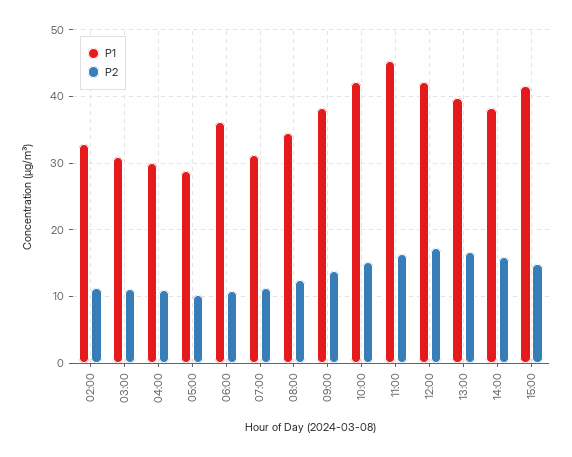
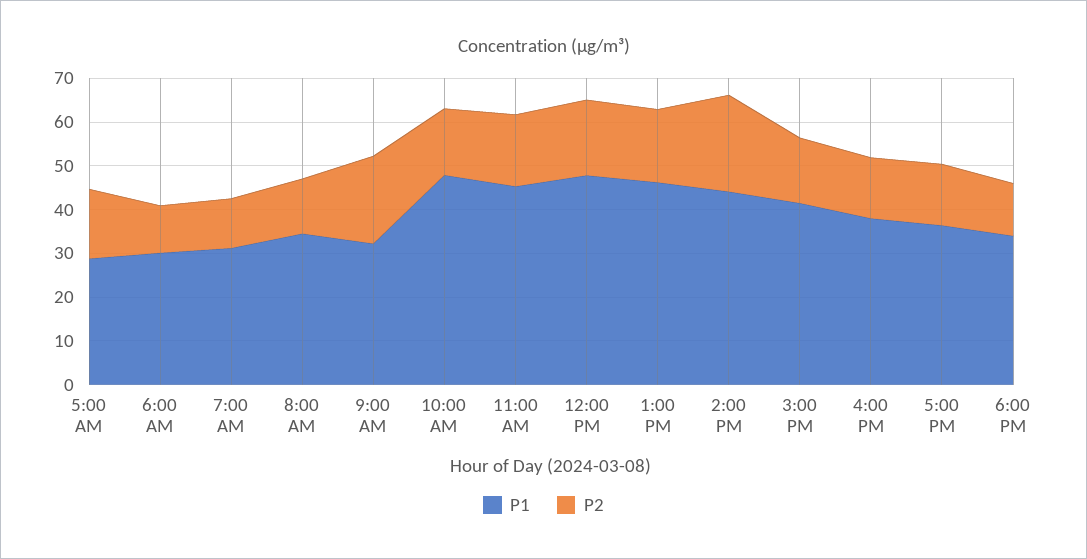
P1, 02:00: 33 -> none
P2, 02:00: 11 -> none
P1, 03:00: 31 -> none
P2, 03:00: 11 -> none
P1, 04:00: 30 -> none
P2, 04:00: 11 -> none
P2, 05:00: 10 -> 16
P1, 06:00: 36 -> 30
P1, 09:00: 38 -> 32
P2, 09:00: 14 -> 20
P1, 10:00: 42 -> 48
P1, 12:00: 42 -> 48
P1, 13:00: 40 -> 46
P1, 14:00: 38 -> 44
P2, 14:00: 16 -> 22
P1, 4:00 PM: none -> 38
P2, 4:00 PM: none -> 14
P1, 5:00 PM: none -> 36
P2, 5:00 PM: none -> 14
P1, 6:00 PM: none -> 34
P2, 6:00 PM: none -> 12

